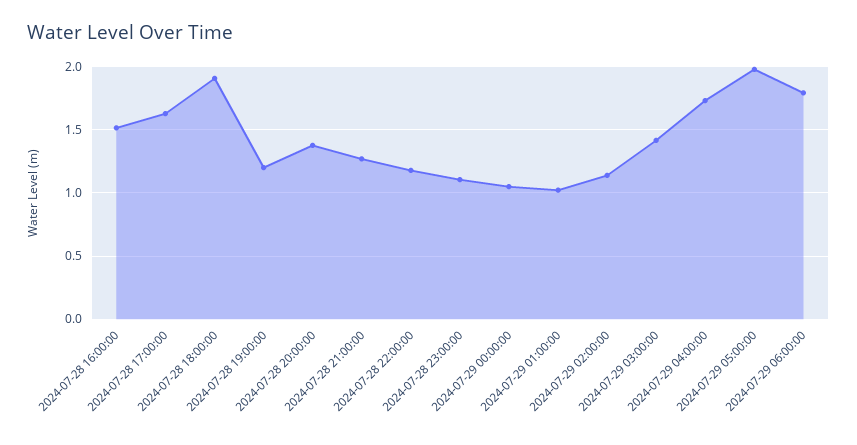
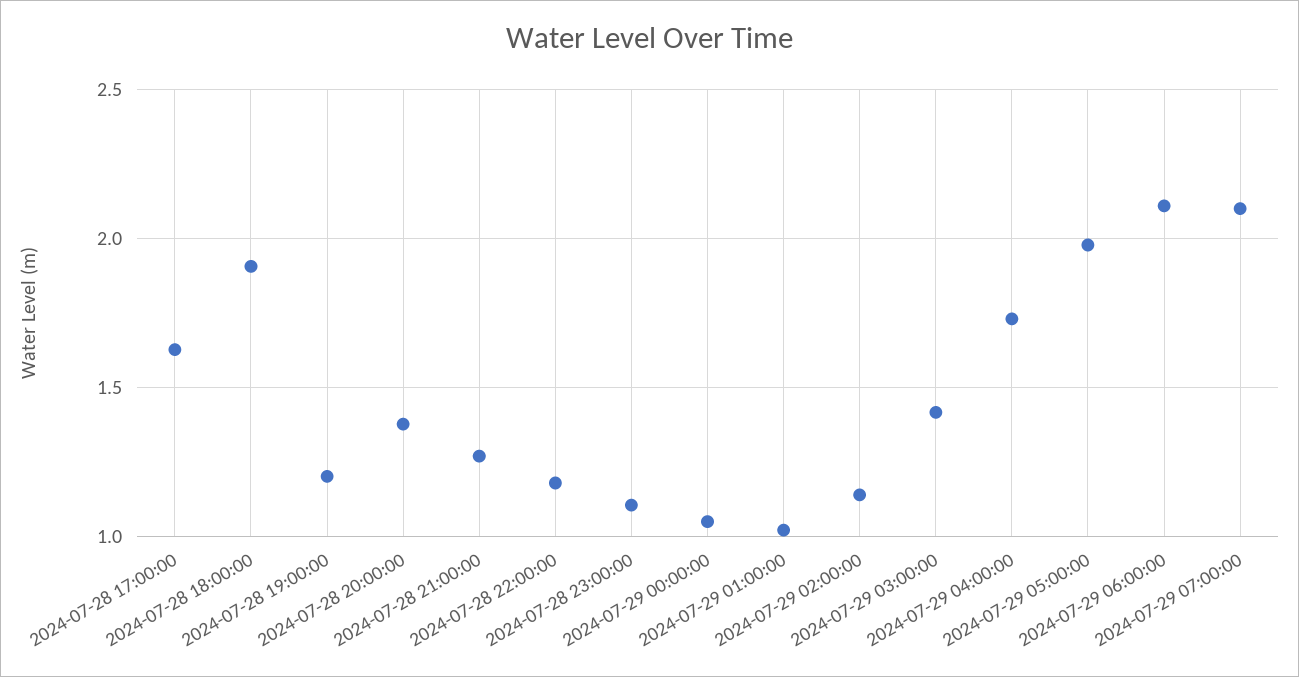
2024-07-28 16:00:00: 1.5 -> none
2024-07-29 06:00:00: 1.8 -> 2.1
2024-07-29 07:00:00: none -> 2.1

